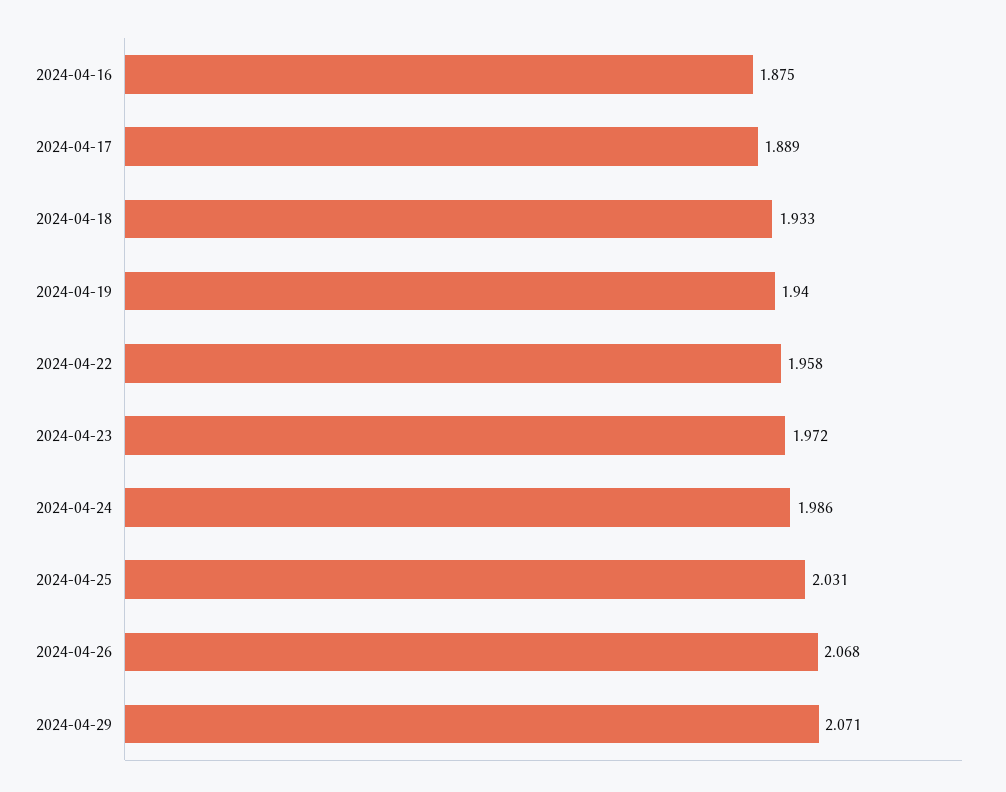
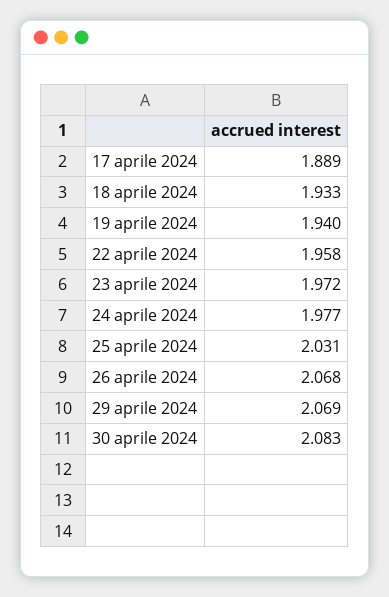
2024-04-16: 1.875 -> none
2024-04-24: 1.986 -> 1.977
2024-04-29: 2.071 -> 2.069
30 aprile 2024: none -> 2.083

